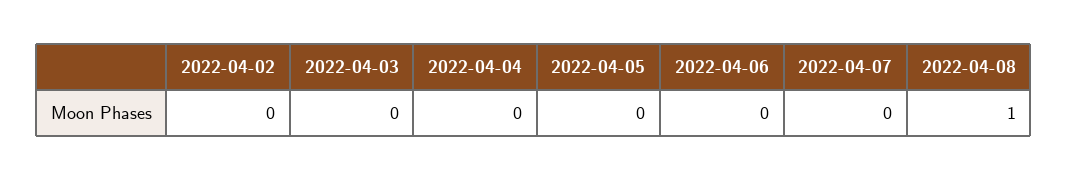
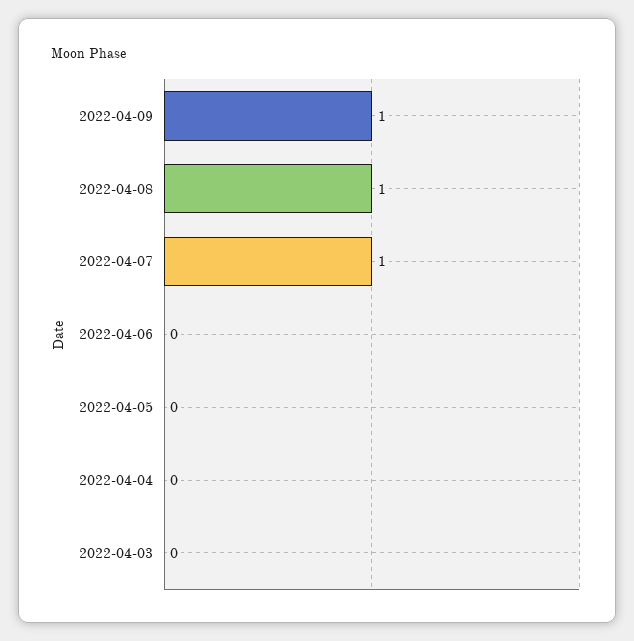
2022-04-02: 0 -> none
2022-04-07: 0 -> 1
2022-04-09: none -> 1

